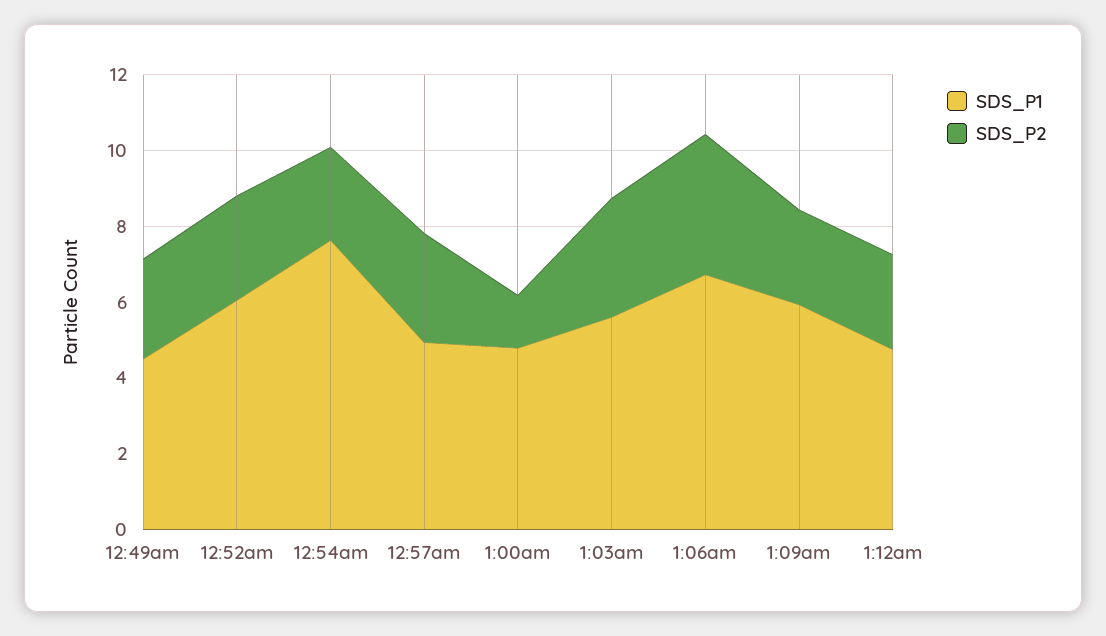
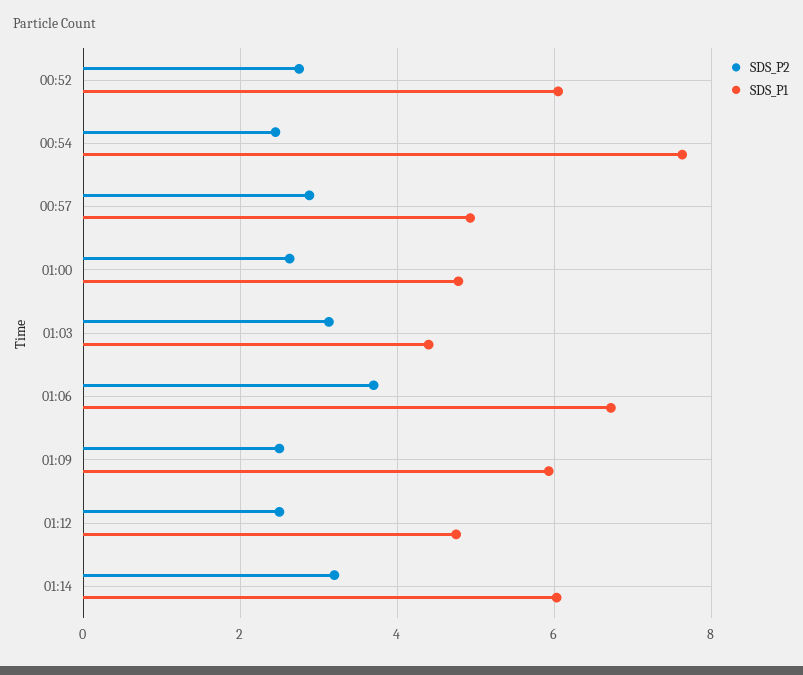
SDS_P1, 12:49am: 4.5 -> none
SDS_P2, 12:49am: 2.5 -> none
SDS_P2, 1:00am: 1.5 -> 2.6
SDS_P1, 1:03am: 5.5 -> 4.4
SDS_P2, 01:14: none -> 3.2
SDS_P1, 01:14: none -> 6

